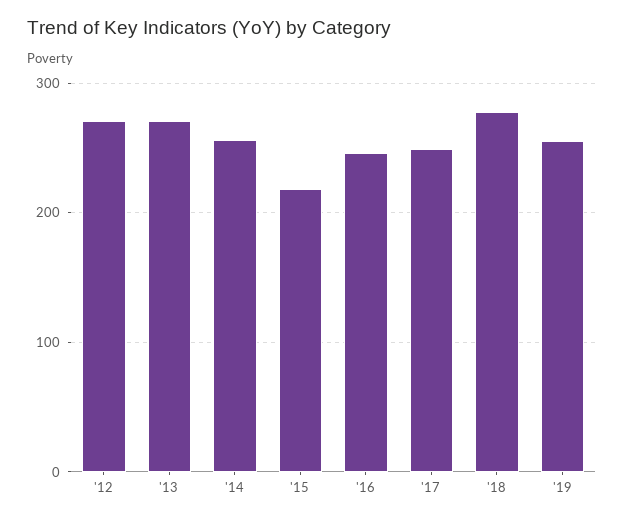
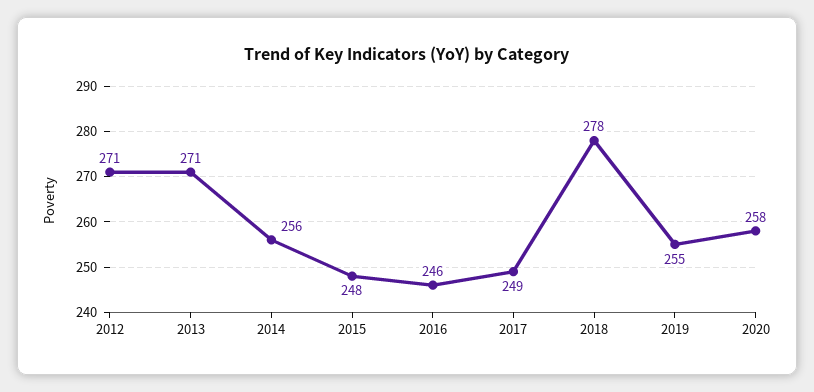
'15: 220 -> 248
2020: none -> 258

